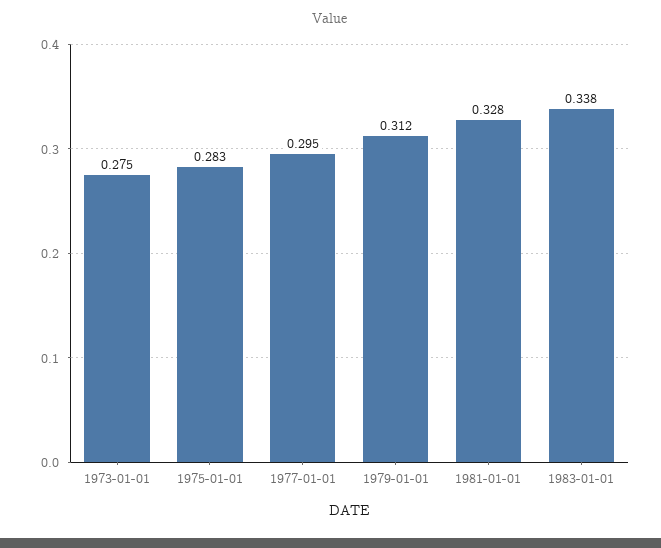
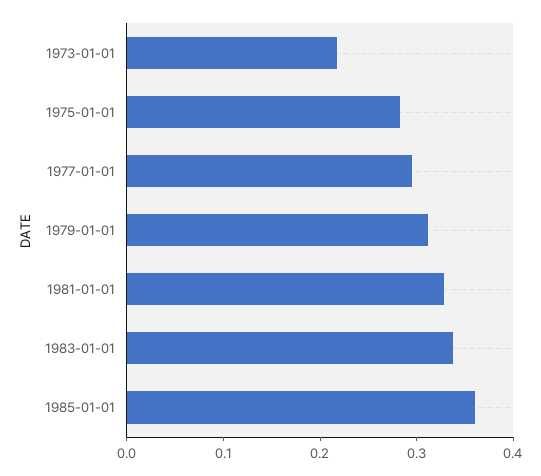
1973-01-01: 0.275 -> 0.22
1985-01-01: none -> 0.36

